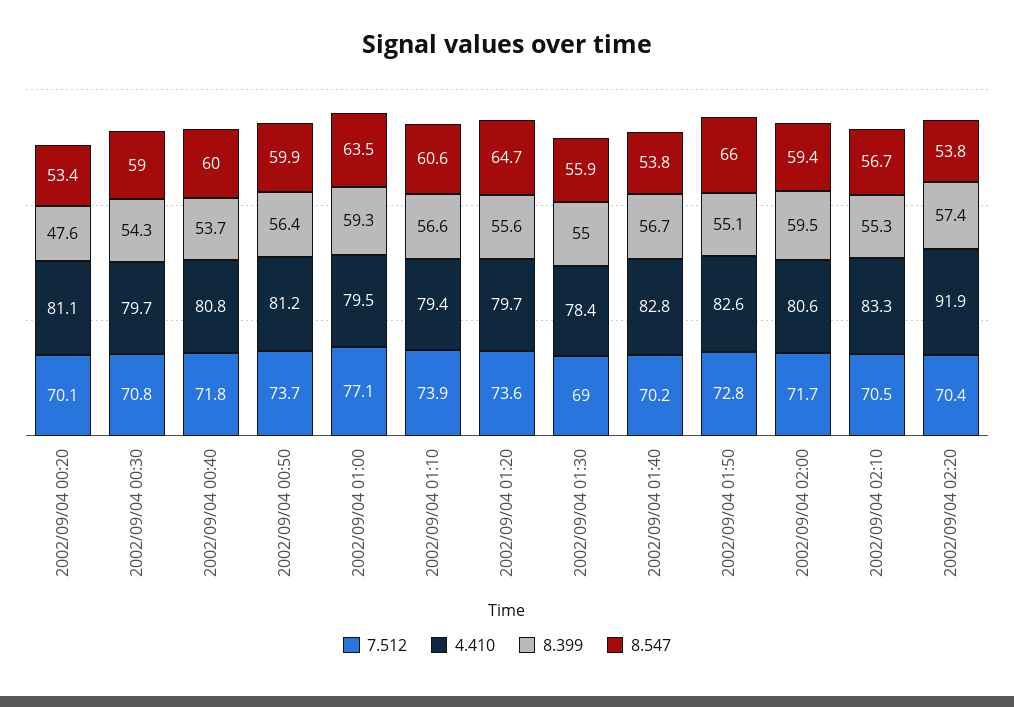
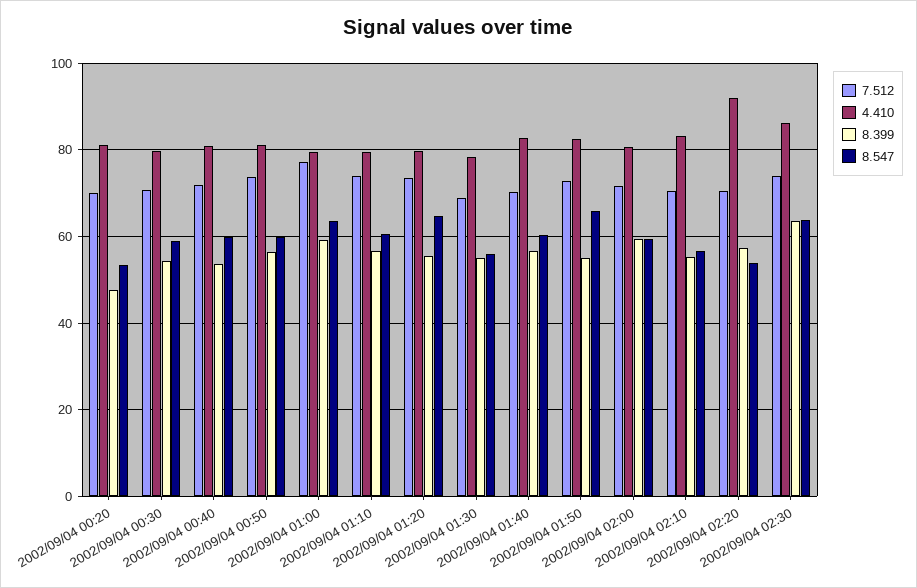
8.547, 2002/09/04 01:40: 53.8 -> 60
7.512, 2002/09/04 02:30: none -> 74
4.410, 2002/09/04 02:30: none -> 86
8.399, 2002/09/04 02:30: none -> 64
8.547, 2002/09/04 02:30: none -> 64

